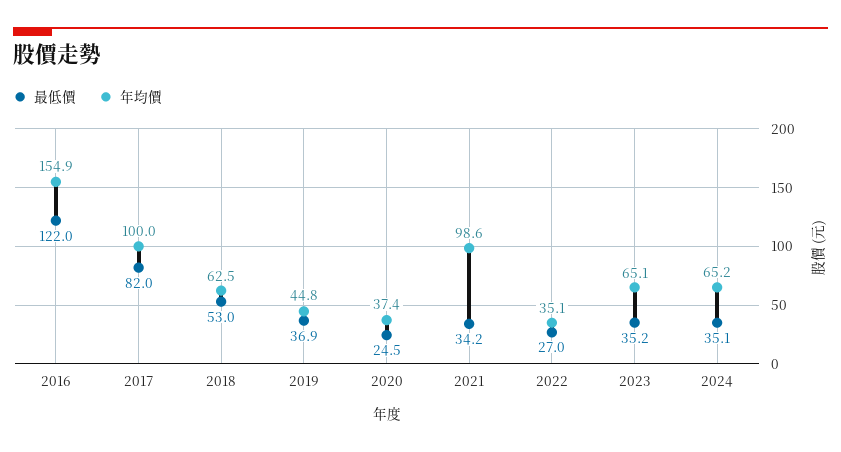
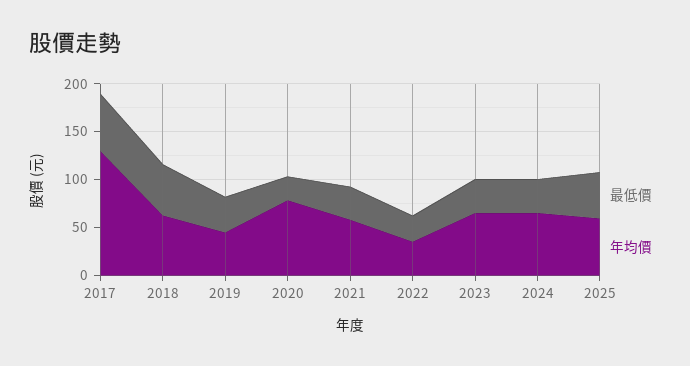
最低價, 2016: 122 -> none
年均價, 2016: 154.9 -> none
最低價, 2017: 82 -> 60
年均價, 2017: 100 -> 130
年均價, 2020: 37.4 -> 80
年均價, 2021: 98.6 -> 60
最低價, 2025: none -> 50
年均價, 2025: none -> 60

